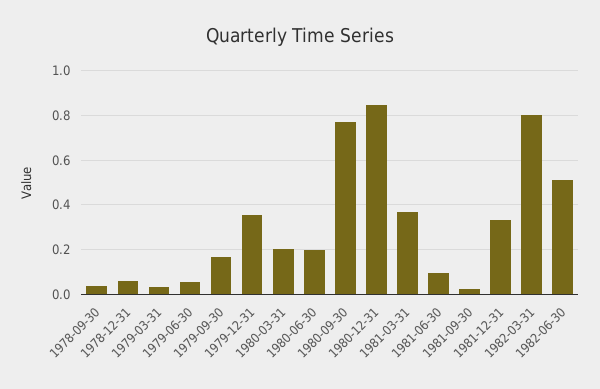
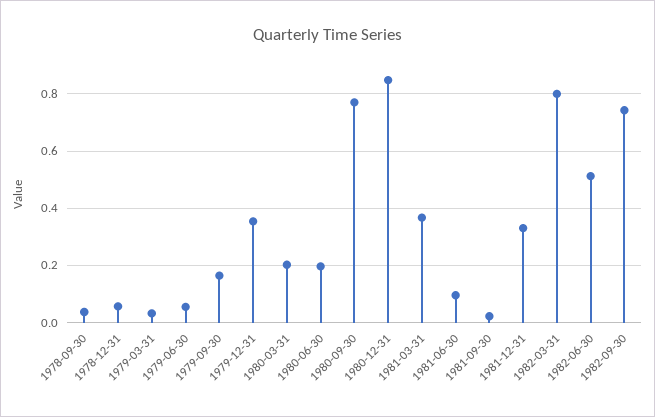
1982-09-30: none -> 0.75

